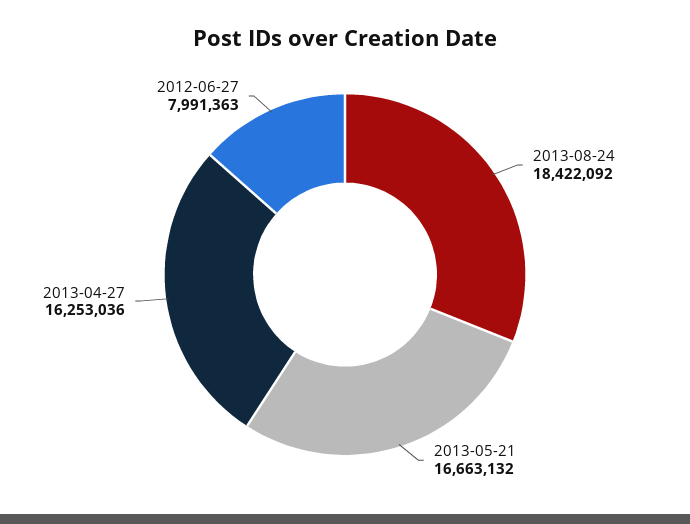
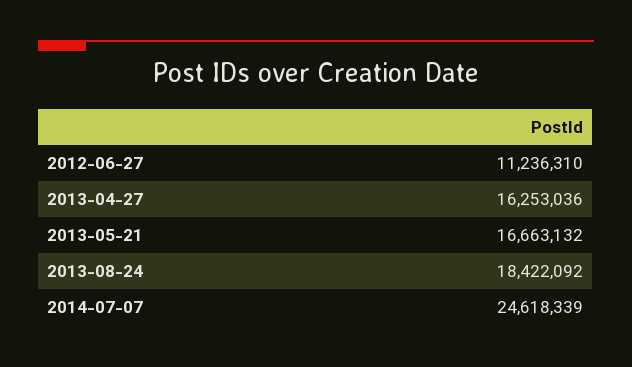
2012-06-27: 7991363 -> 11236310
2014-07-07: none -> 24618339

